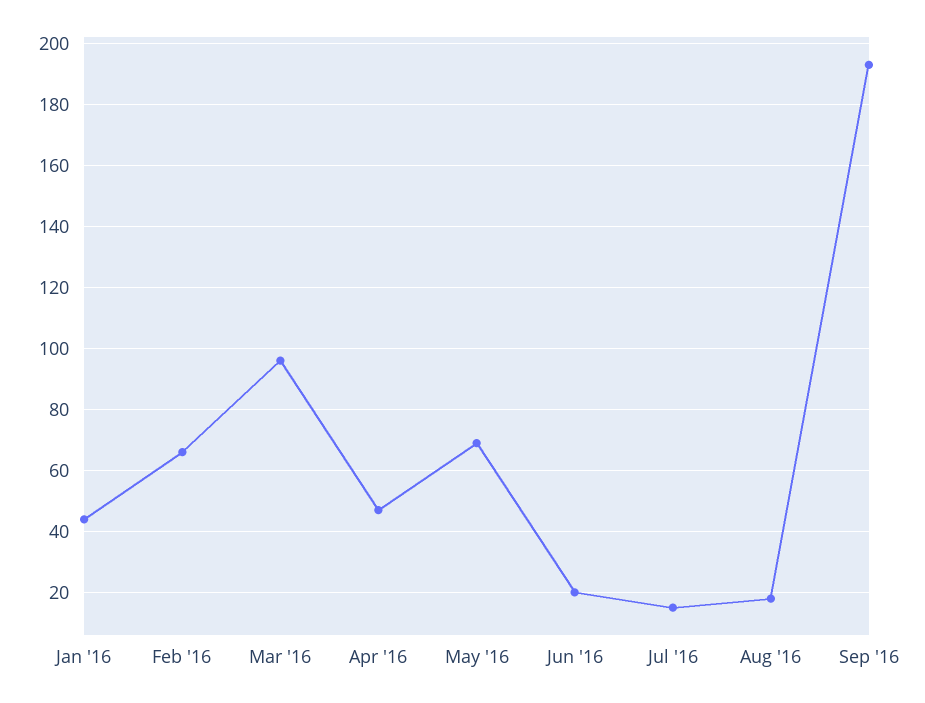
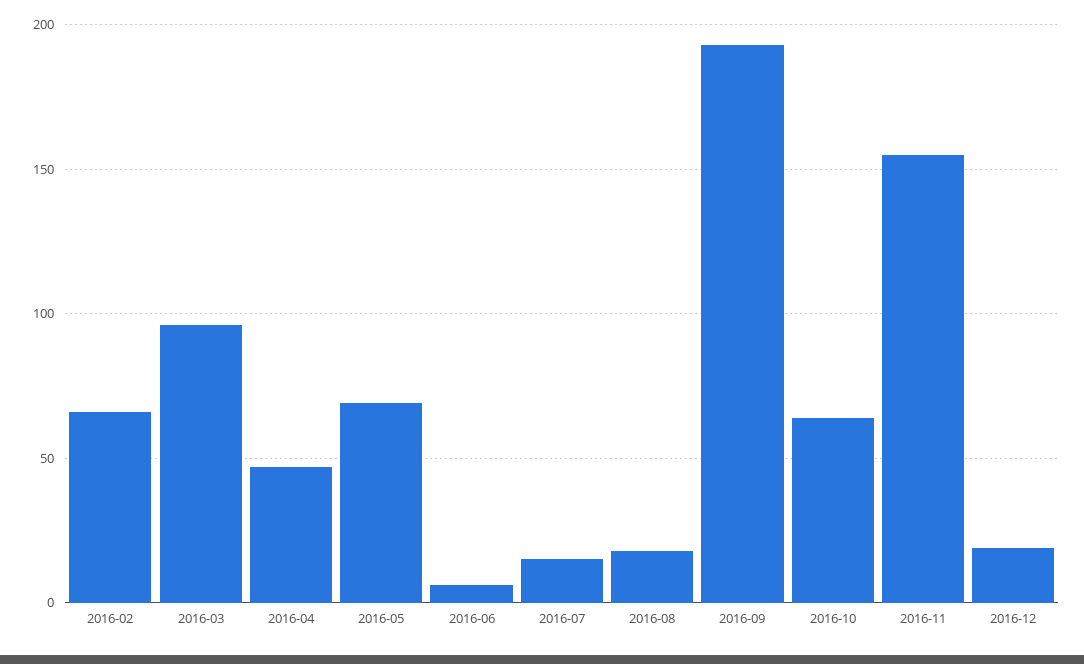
Jan '16: 45 -> none
Jun '16: 20 -> 5
2016-10: none -> 65
2016-11: none -> 155
2016-12: none -> 20

